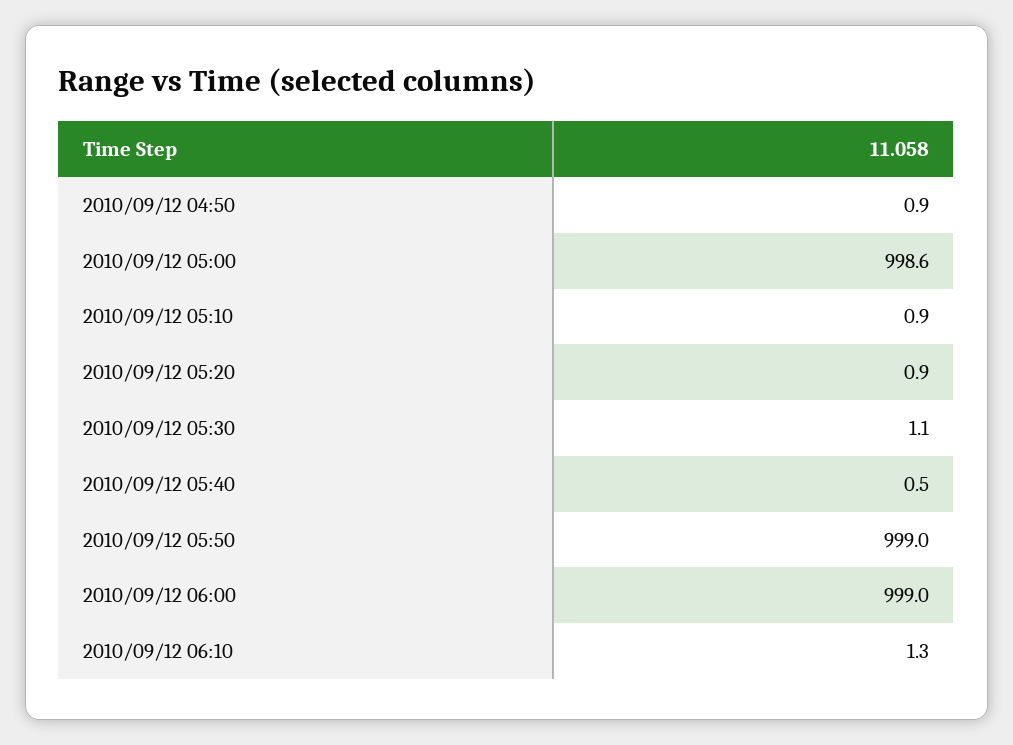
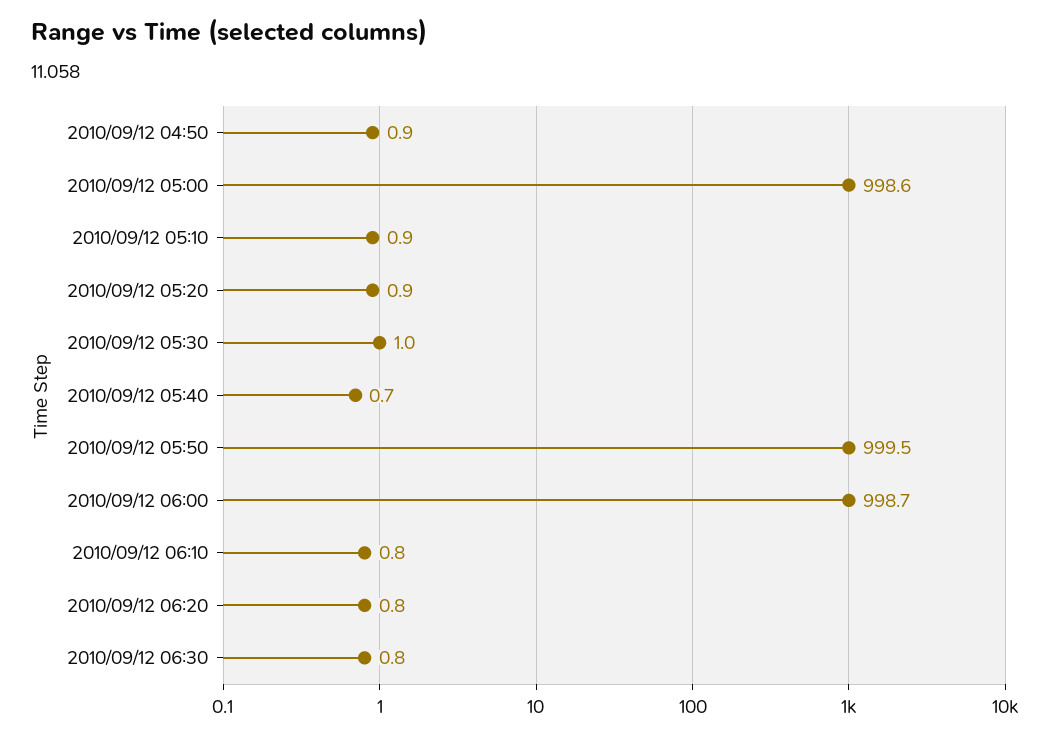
2010/09/12 05:30: 1.1 -> 1
2010/09/12 05:40: 0.5 -> 0.7
2010/09/12 05:50: 999 -> 999.5
2010/09/12 06:00: 999 -> 998.7
2010/09/12 06:10: 1.3 -> 0.8
2010/09/12 06:20: none -> 0.8
2010/09/12 06:30: none -> 0.8

